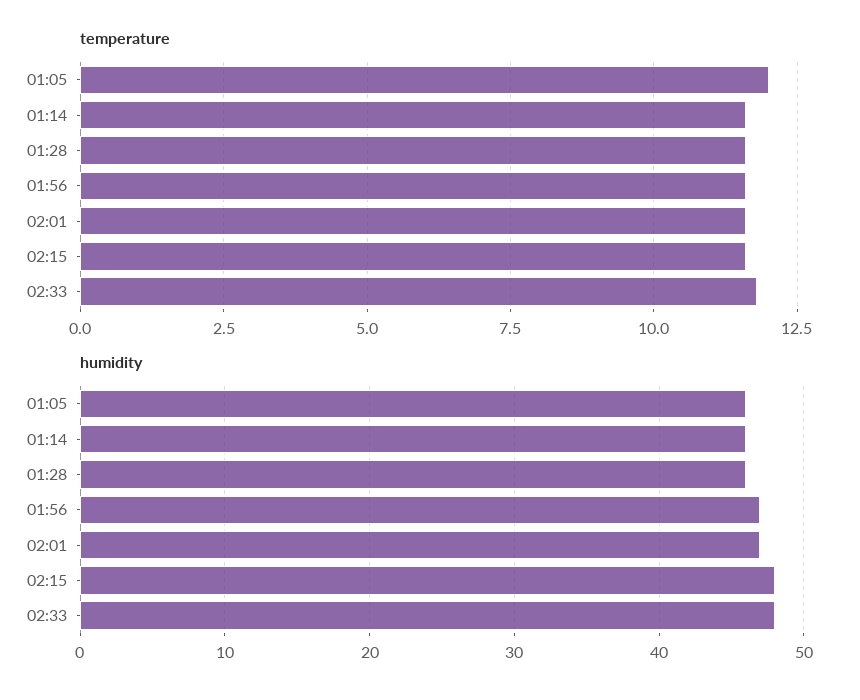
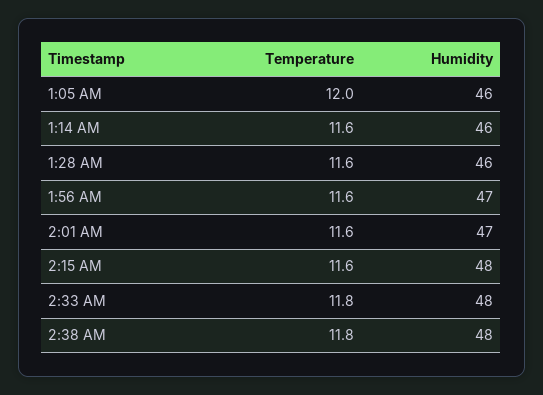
temperature, 2:38 AM: none -> 11.8
humidity, 2:38 AM: none -> 48

